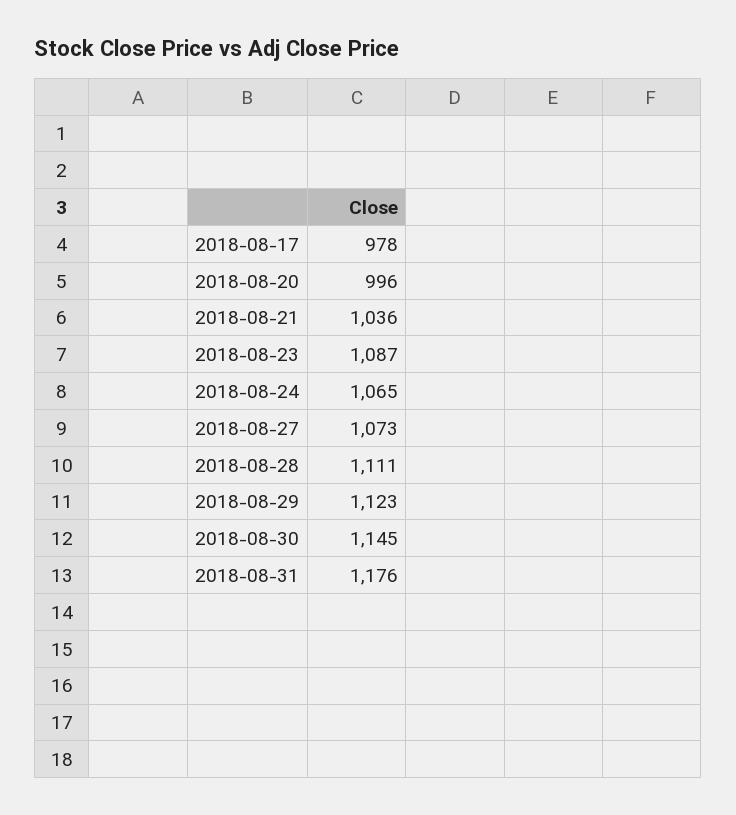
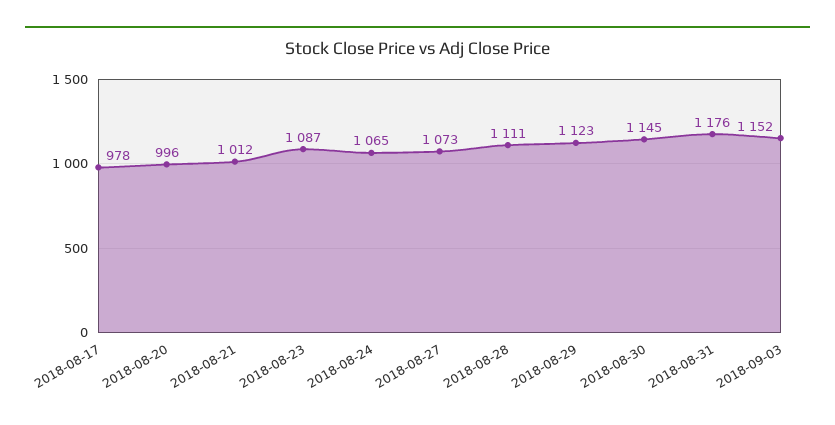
2018-08-21: 1036 -> 1012
2018-09-03: none -> 1152

